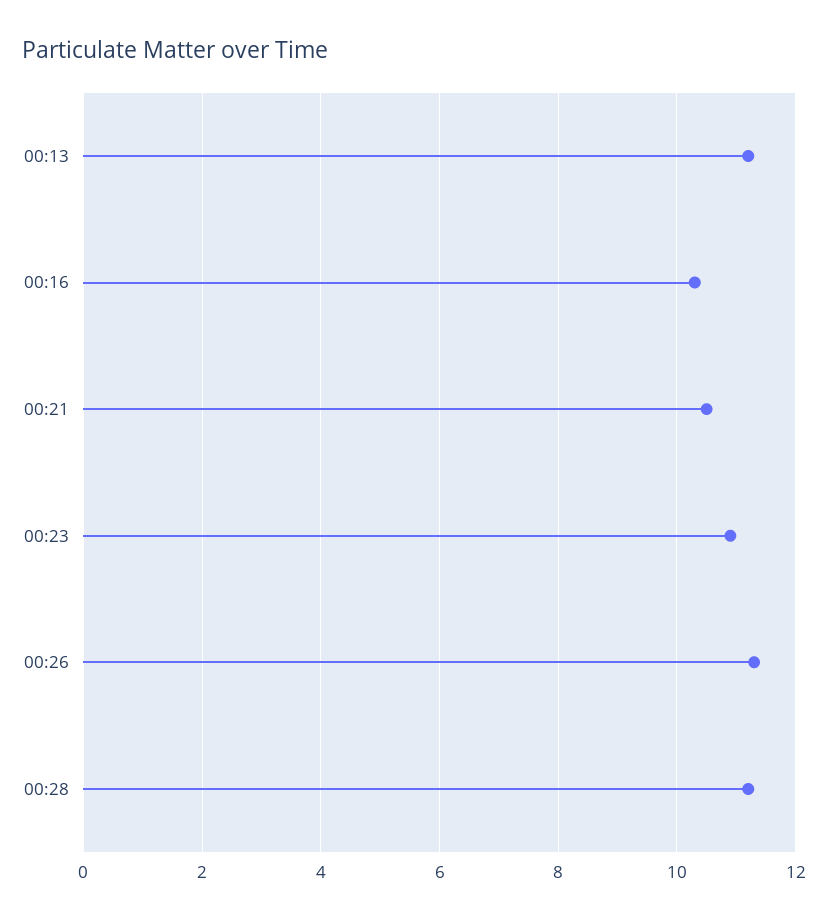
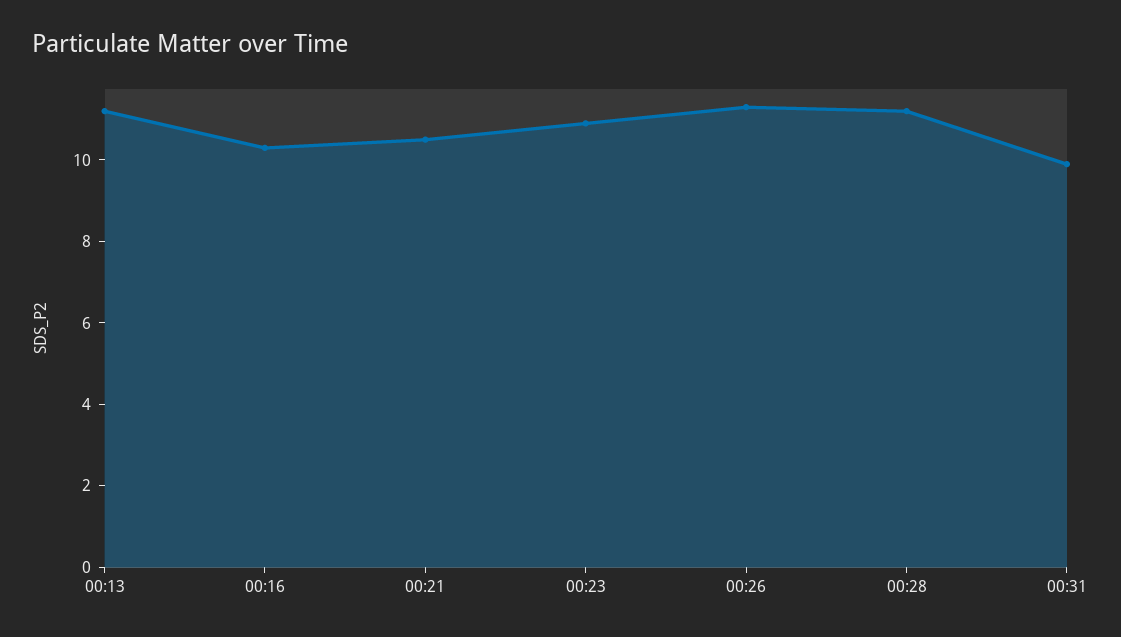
00:31: none -> 10

